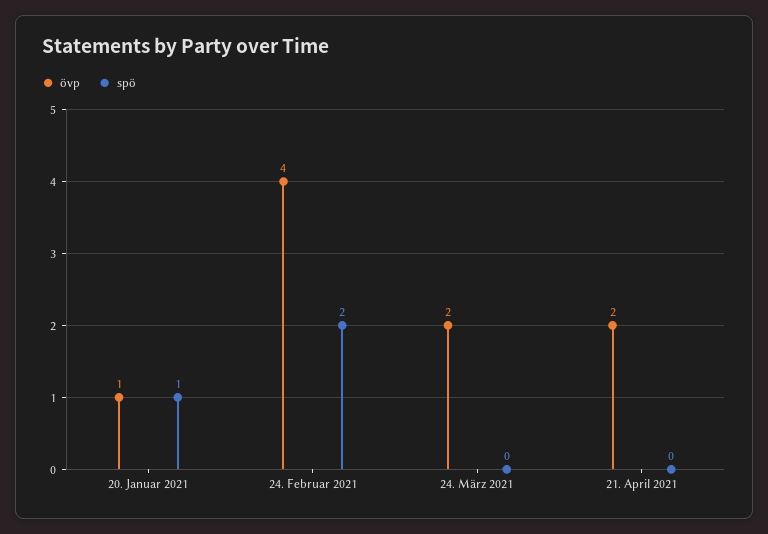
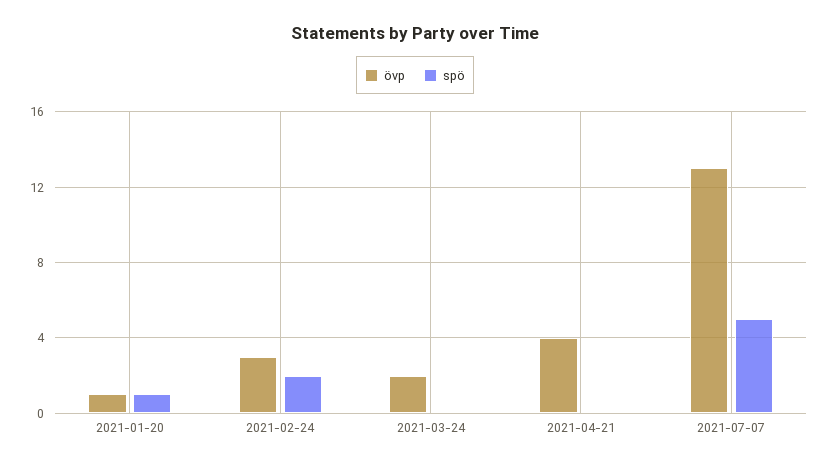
övp, 24. Februar 2021: 4 -> 3
övp, 21. April 2021: 2 -> 4
övp, 2021-07-07: none -> 13
spö, 2021-07-07: none -> 5

